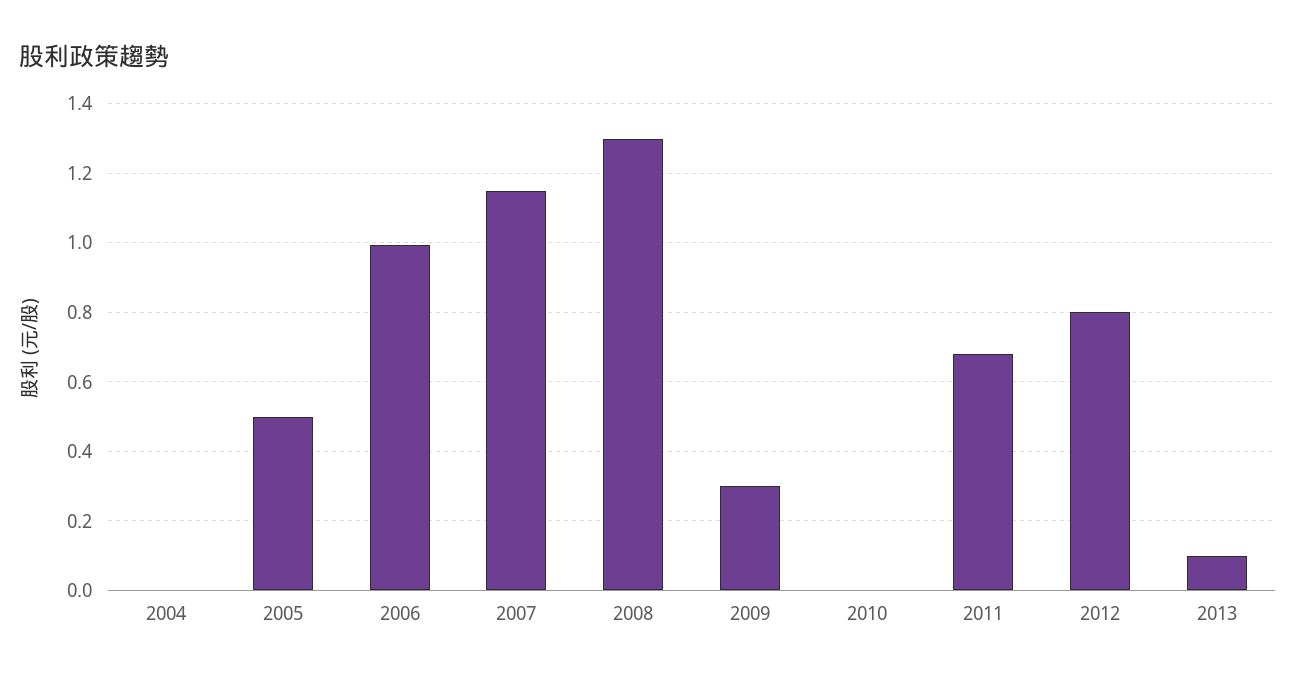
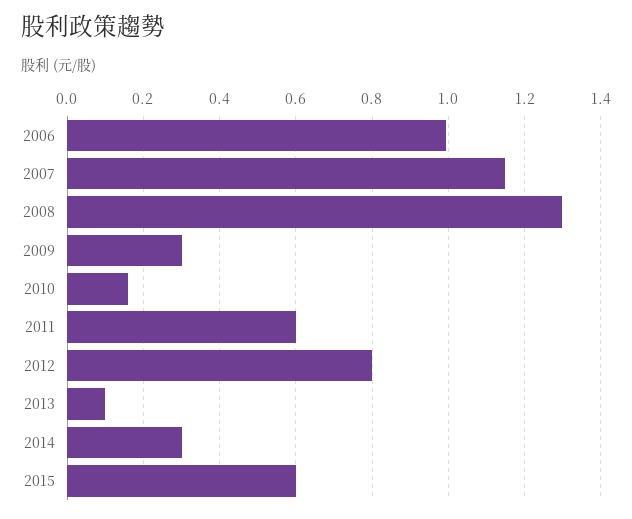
2004: 0 -> none
2005: 0.5 -> none
2010: 0 -> 0.16
2011: 0.68 -> 0.6
2014: none -> 0.3
2015: none -> 0.6

